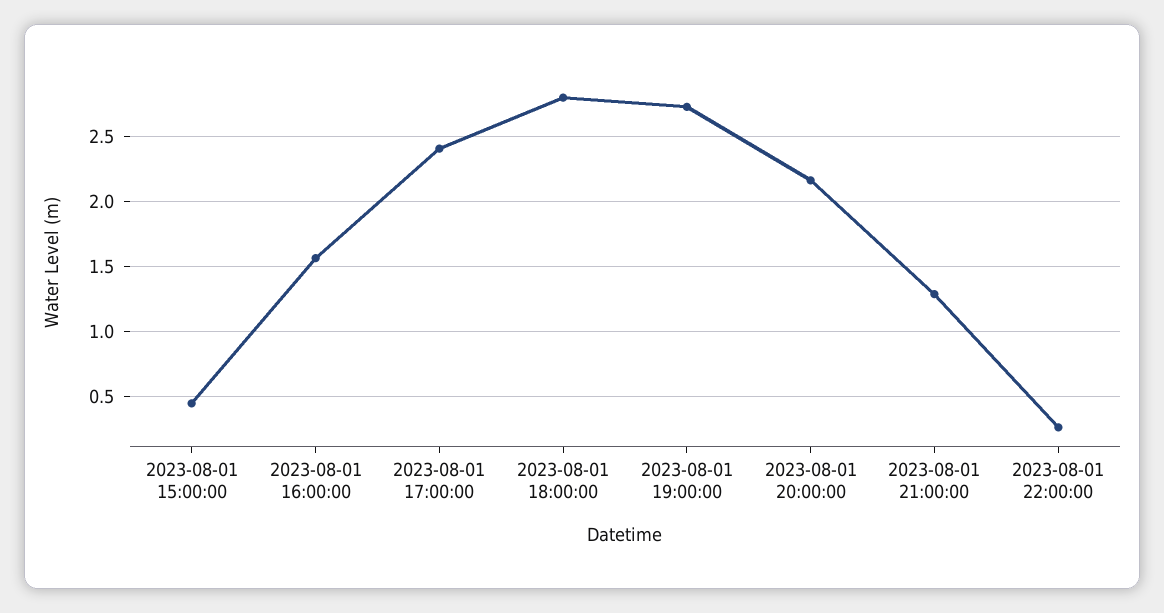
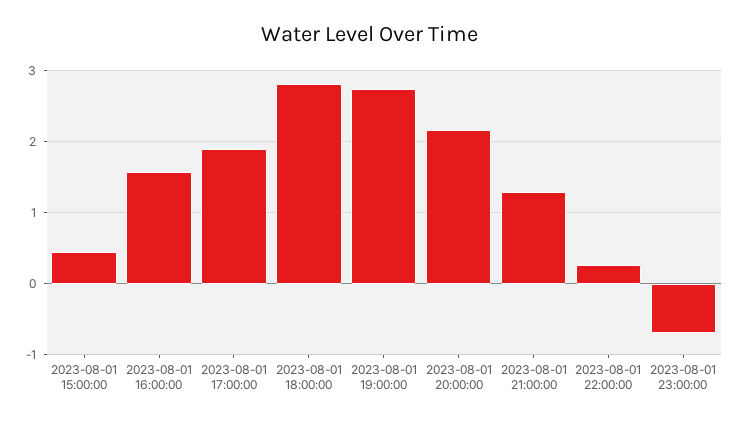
2023-08-01 17:00:00: 2.4 -> 1.9
2023-08-01 23:00:00: none -> -0.7

